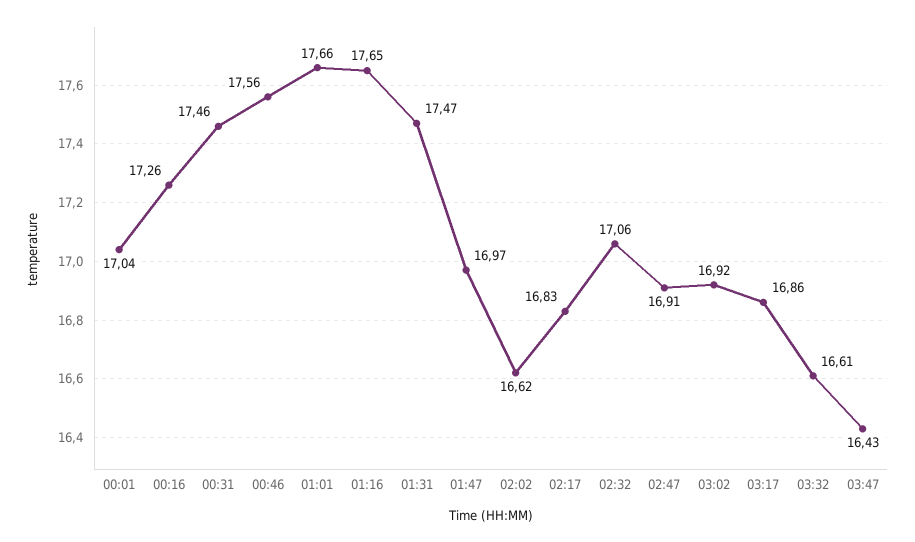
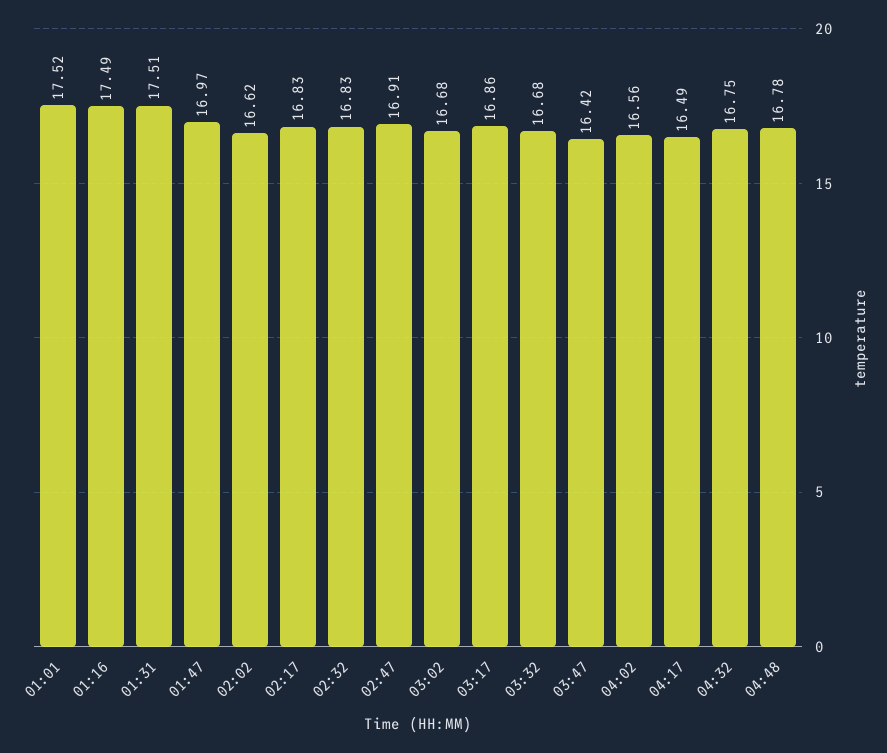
00:01: 17.04 -> none
00:16: 17.26 -> none
00:31: 17.46 -> none
00:46: 17.56 -> none
01:01: 17.66 -> 17.52
01:16: 17.65 -> 17.49
01:31: 17.47 -> 17.51
02:32: 17.06 -> 16.83
03:02: 16.92 -> 16.68
03:32: 16.61 -> 16.68
03:47: 16.43 -> 16.42
04:02: none -> 16.56
04:17: none -> 16.49
04:32: none -> 16.75
04:48: none -> 16.78

